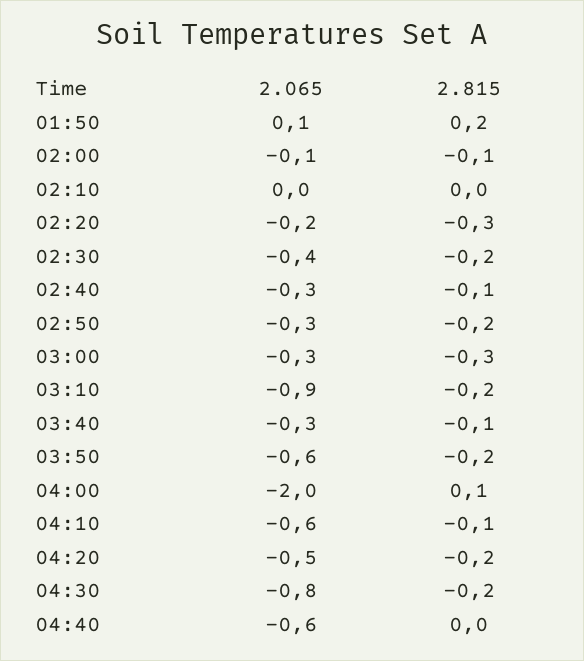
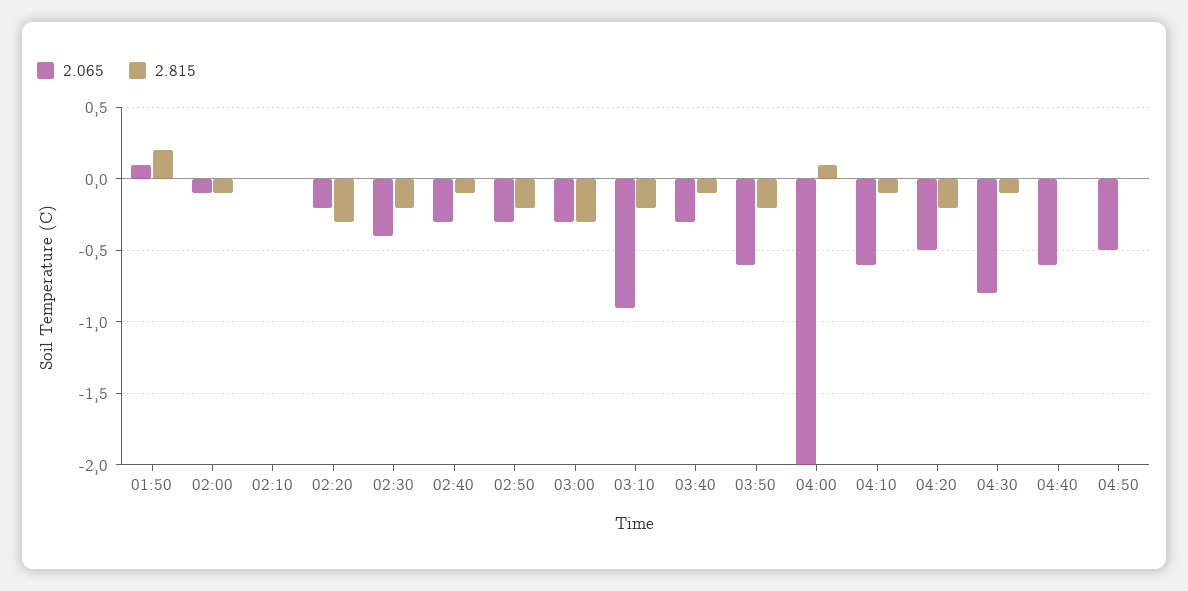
2.815, 04:30: -0.2 -> -0.1
2.065, 04:50: none -> -0.5
2.815, 04:50: none -> 0

